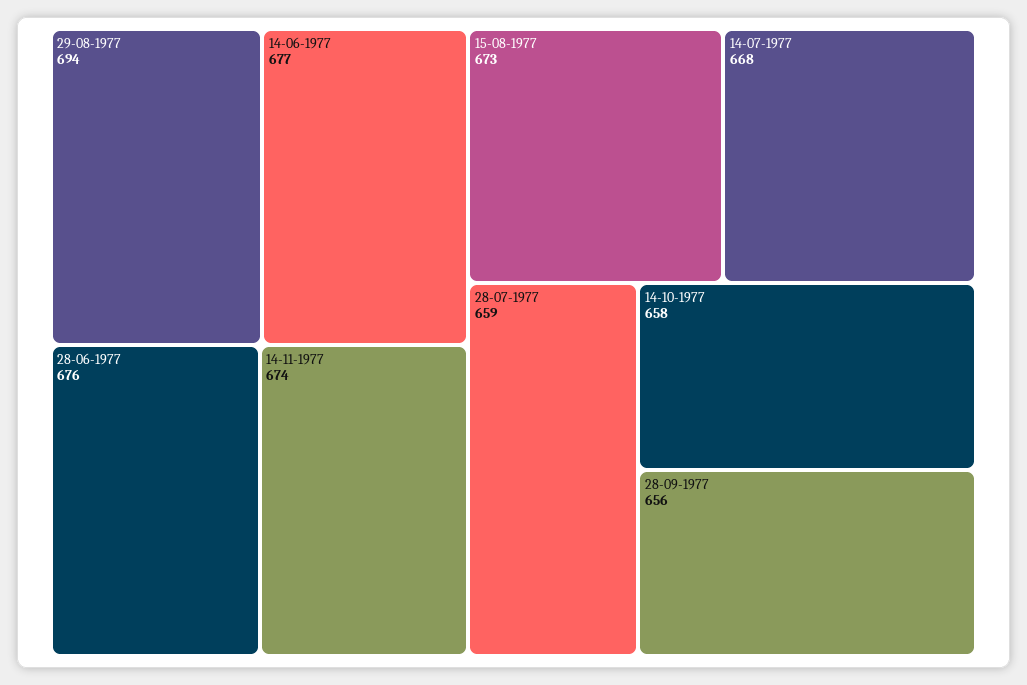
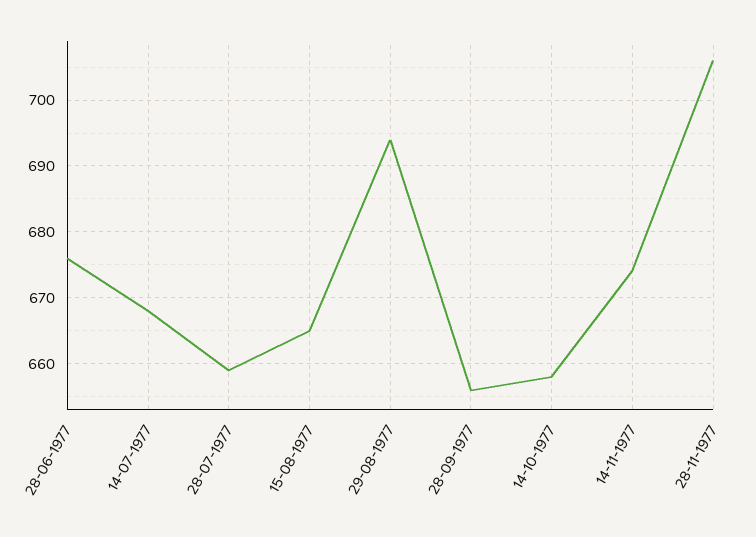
14-06-1977: 677 -> none
15-08-1977: 673 -> 665
28-11-1977: none -> 706

